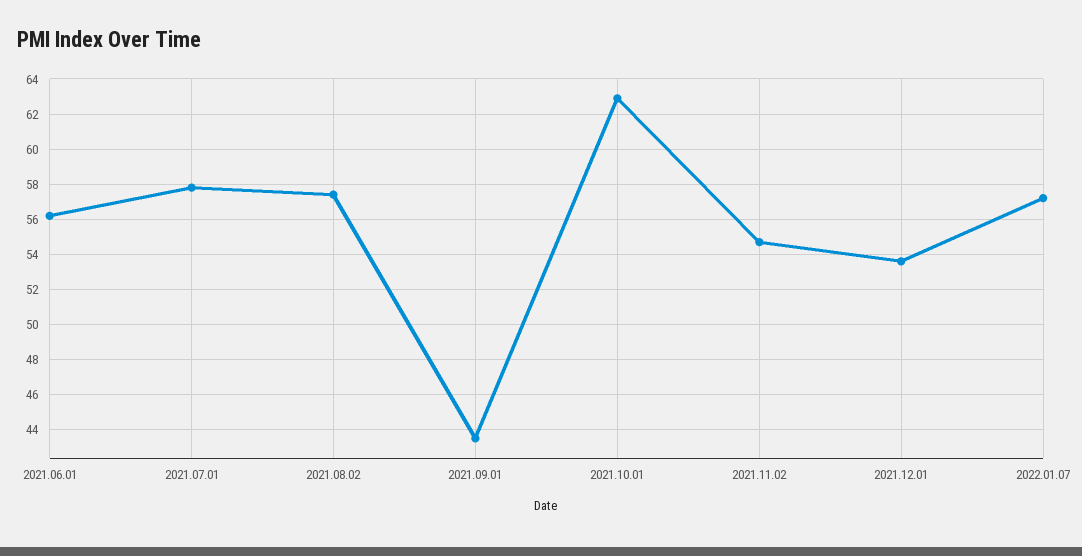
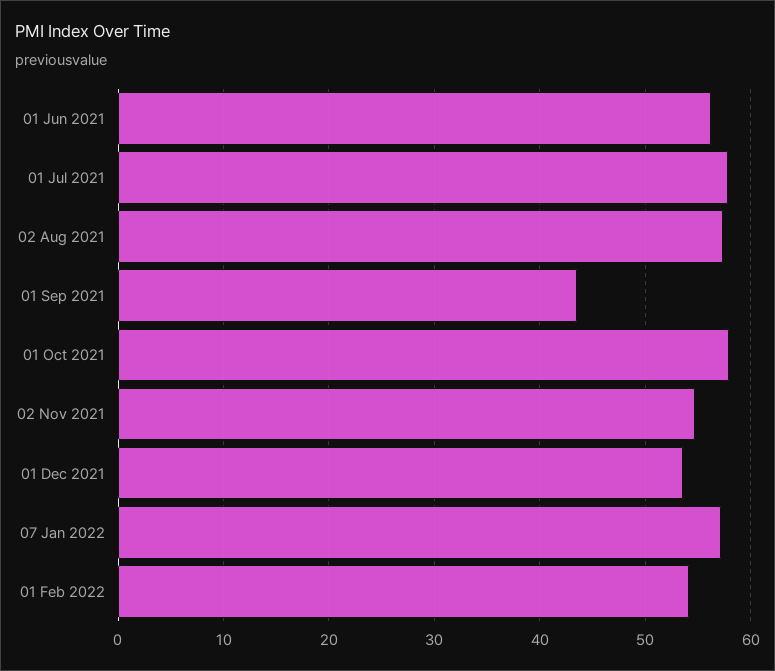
2021.10.01: 63 -> 58
01 Feb 2022: none -> 54

